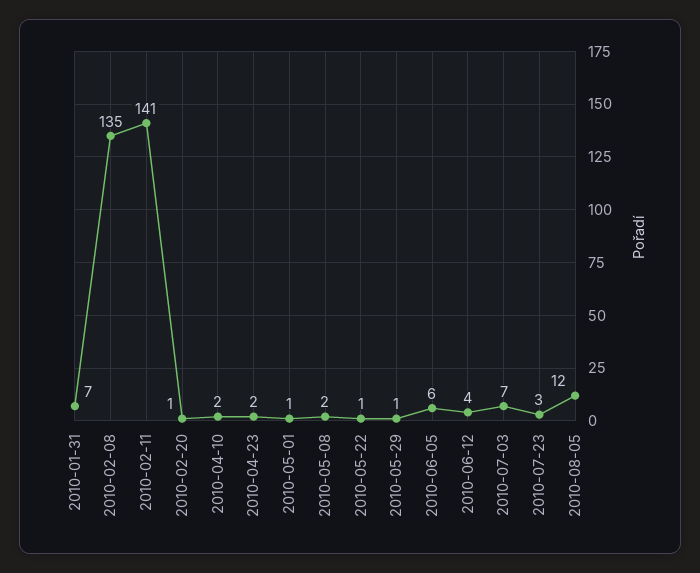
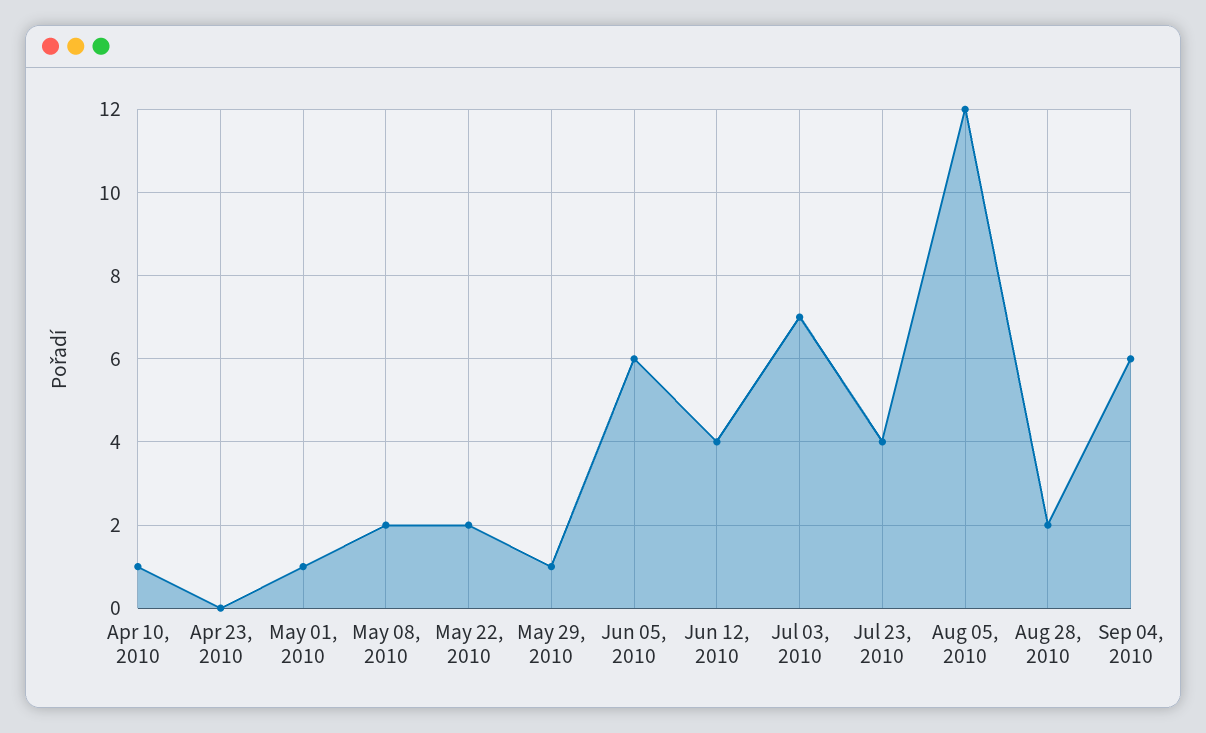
2010-01-31: 7 -> none
2010-02-08: 135 -> none
2010-02-11: 141 -> none
2010-02-20: 1 -> none
2010-04-10: 2 -> 1
2010-04-23: 2 -> 0
2010-05-22: 1 -> 2
2010-07-23: 3 -> 4
Aug 28, 2010: none -> 2
Sep 04, 2010: none -> 6

